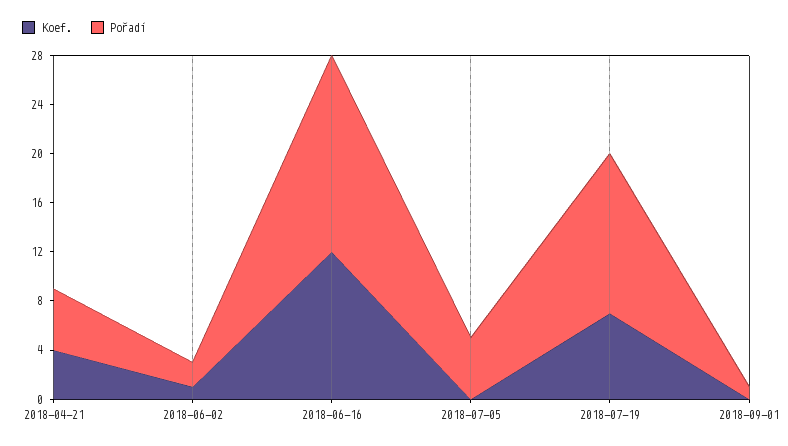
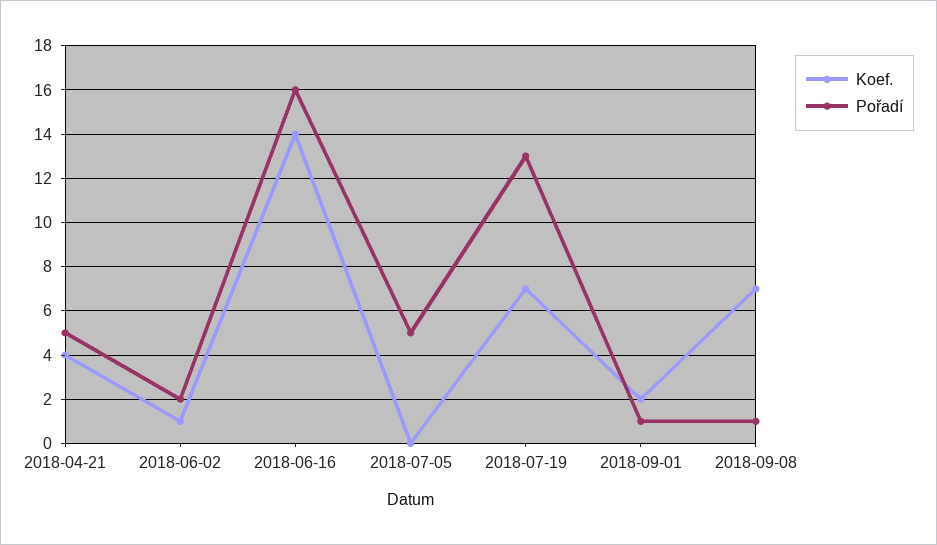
Koef., 2018-06-16: 12 -> 14
Koef., 2018-09-01: 0 -> 2
Koef., 2018-09-08: none -> 7
Pořadí, 2018-09-08: none -> 1

